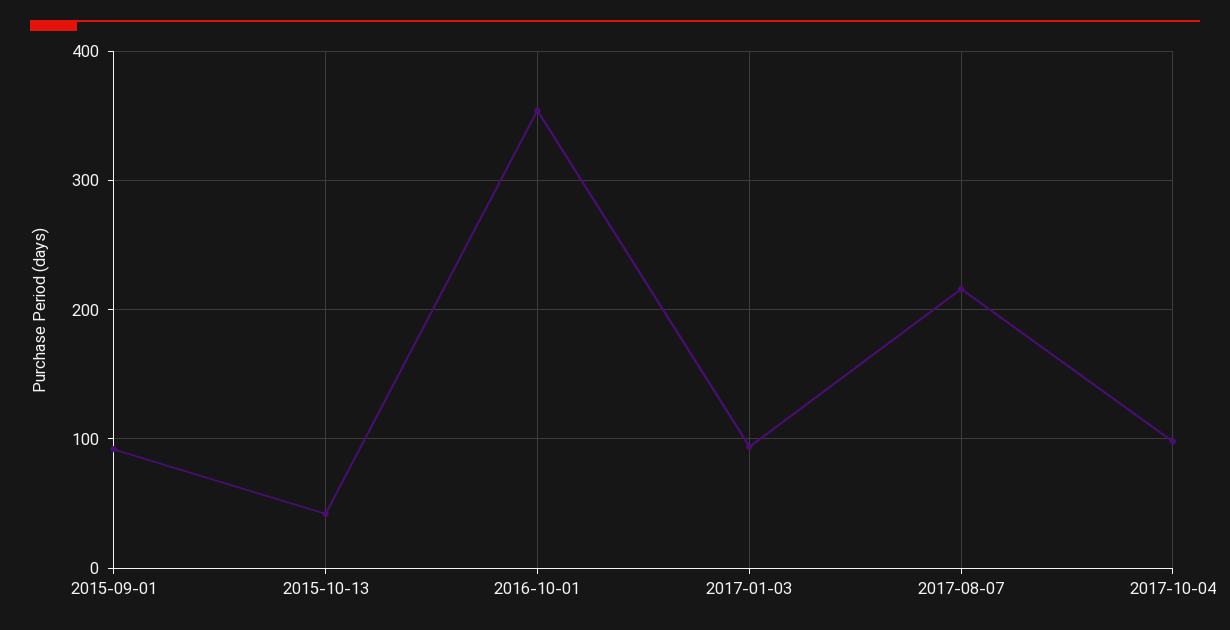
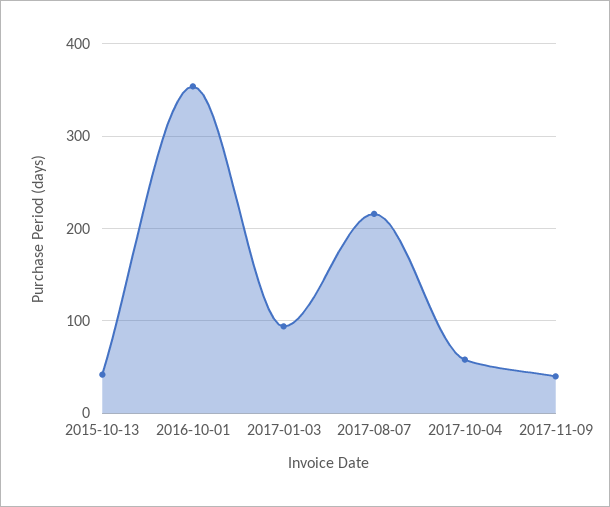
2015-09-01: 90 -> none
2017-10-04: 100 -> 60
2017-11-09: none -> 40

